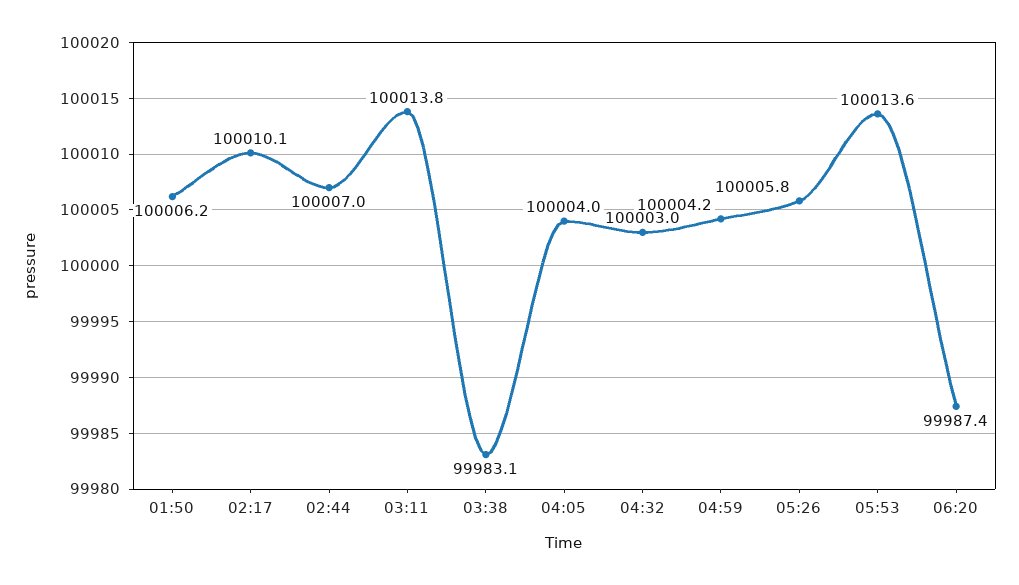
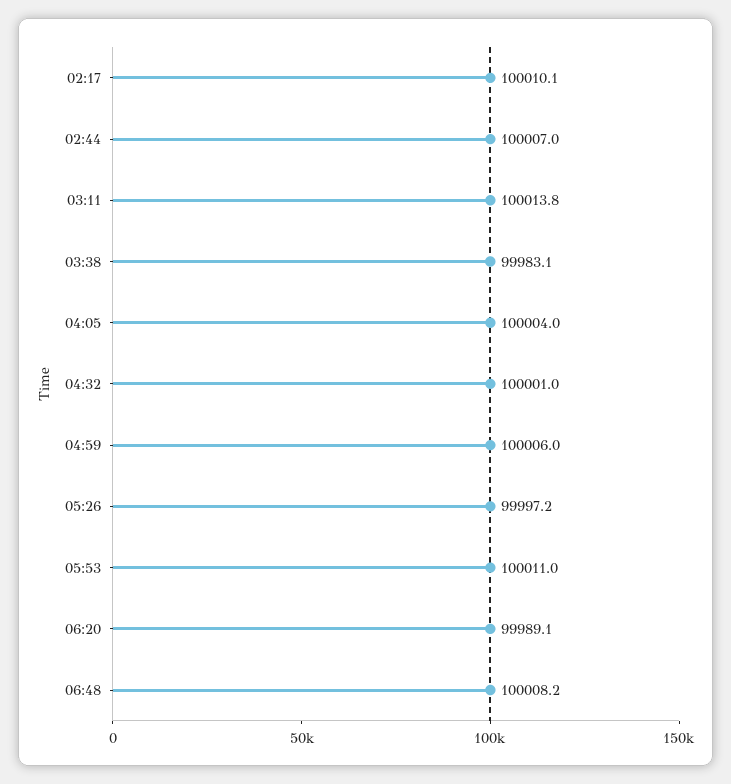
01:50: 100006.2 -> none
04:32: 100003 -> 100001
04:59: 100004.2 -> 100006
05:26: 100005.8 -> 99997.2
05:53: 100013.6 -> 100011
06:20: 99987.4 -> 99989.1
06:48: none -> 100008.2

